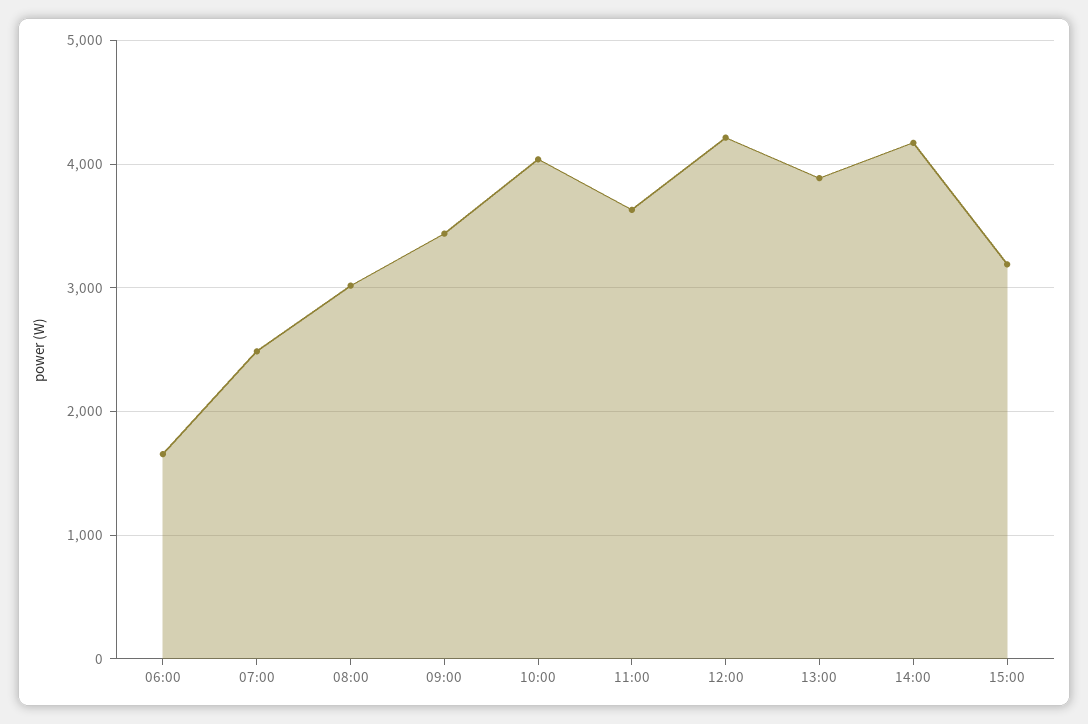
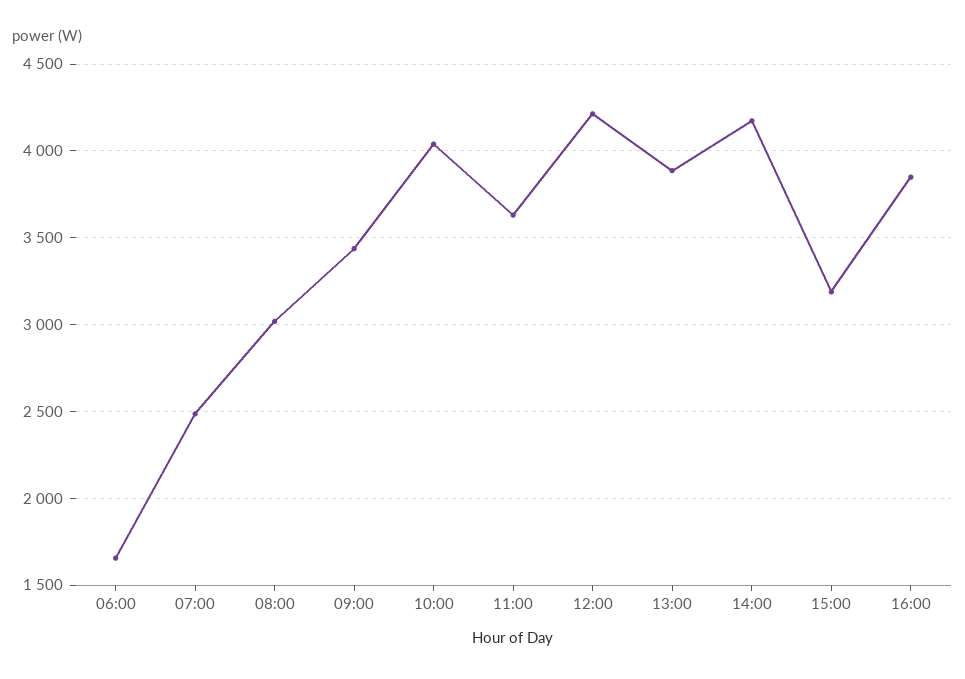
16:00: none -> 3850

